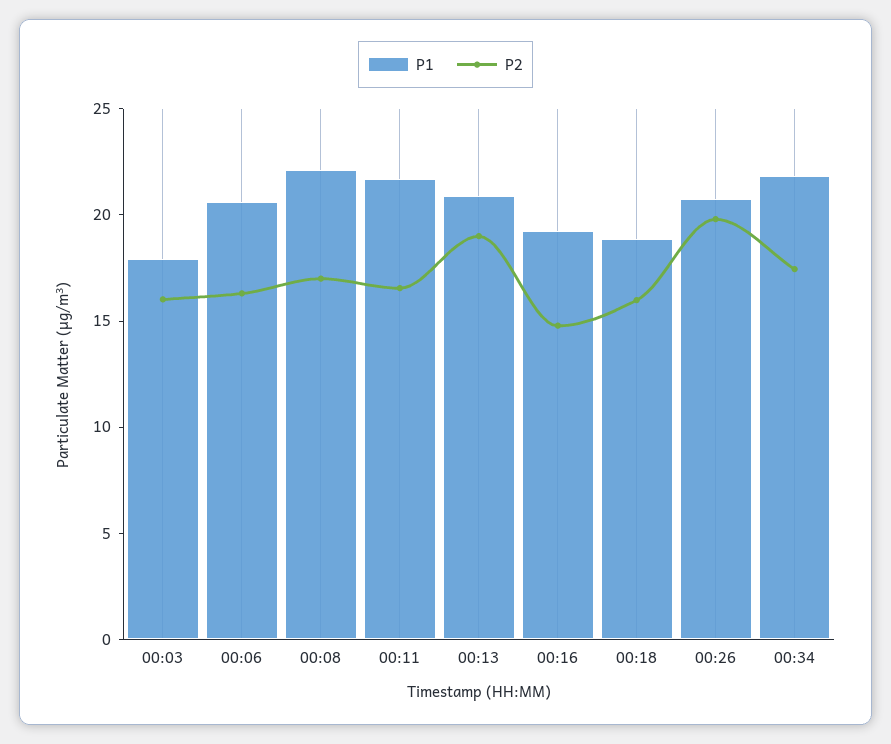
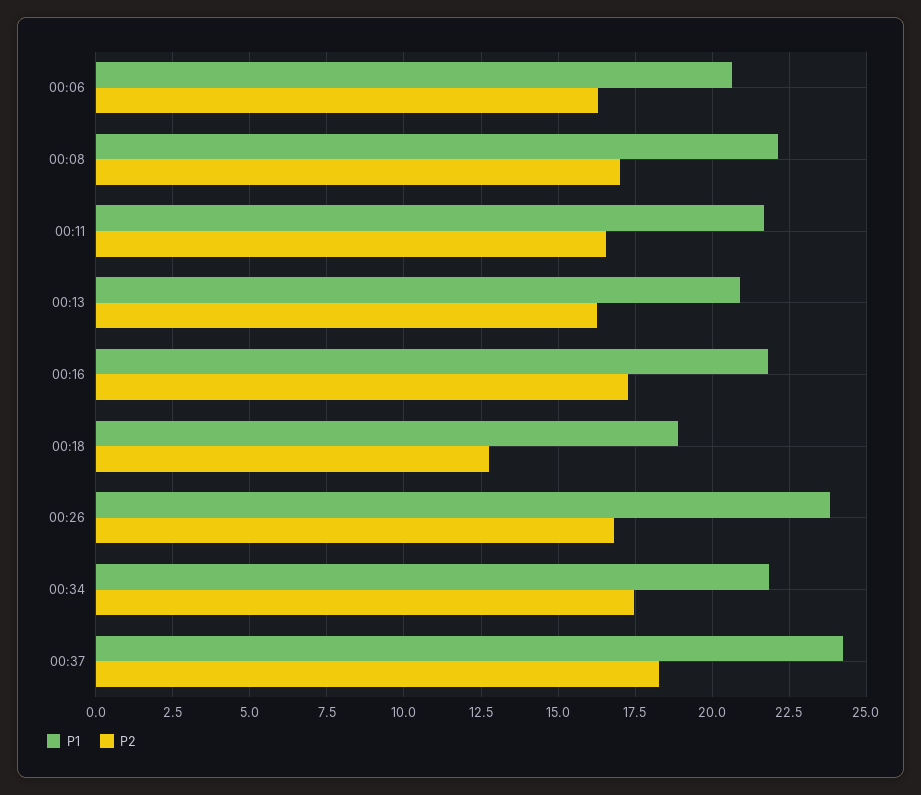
P1, 00:03: 18 -> none
P2, 00:03: 16 -> none
P2, 00:13: 19 -> 16.25
P1, 00:16: 19 -> 21.75
P2, 00:16: 15 -> 17.25
P2, 00:18: 16 -> 12.75
P1, 00:26: 21 -> 23.75
P2, 00:26: 20 -> 16.75
P1, 00:37: none -> 24.25
P2, 00:37: none -> 18.25

